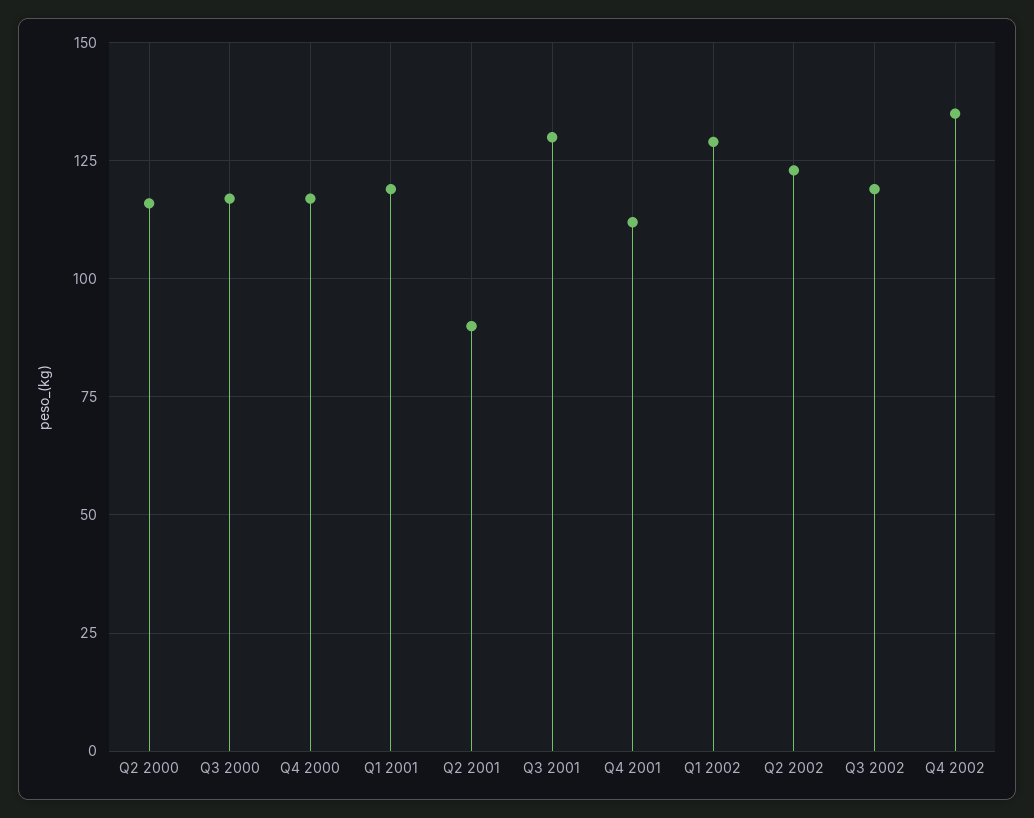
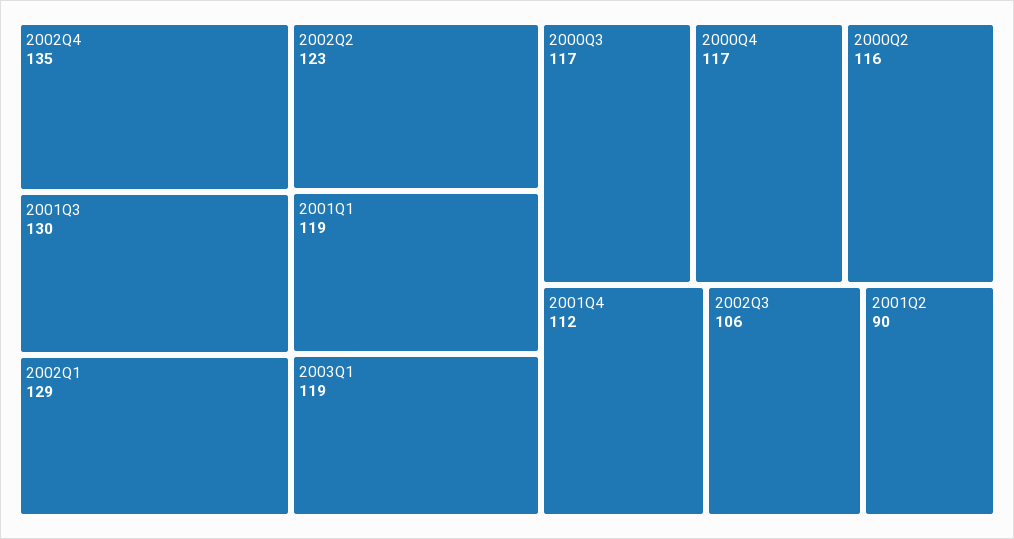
Q3 2002: 120 -> 106
2003Q1: none -> 119

